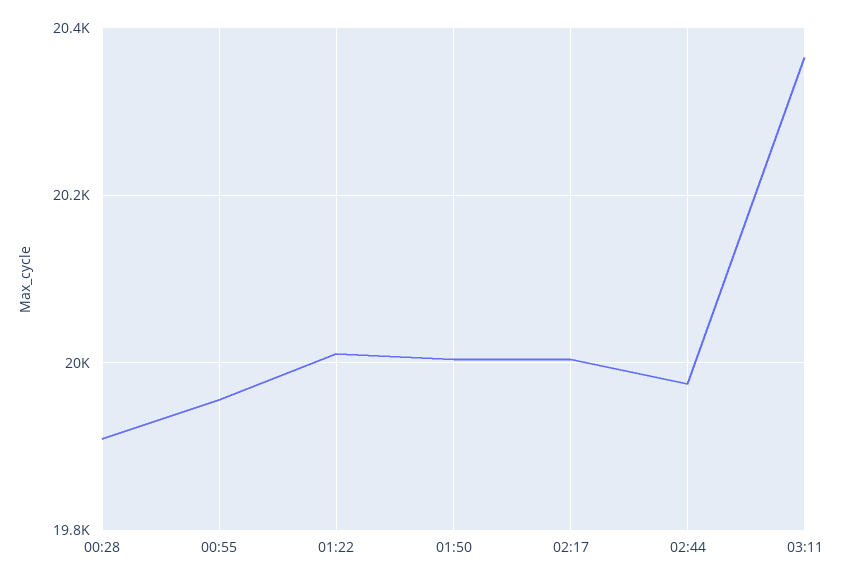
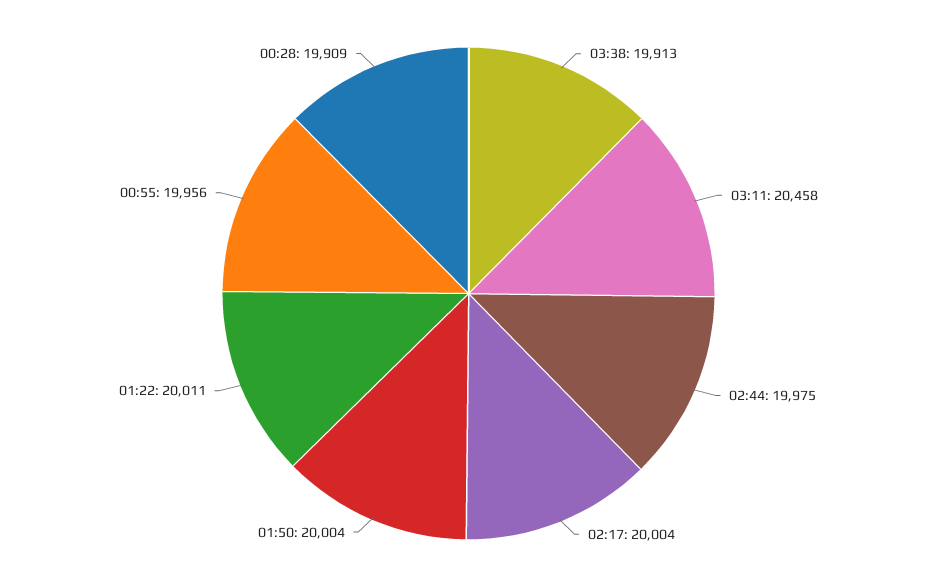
03:11: 20360 -> 20458
03:38: none -> 19913

